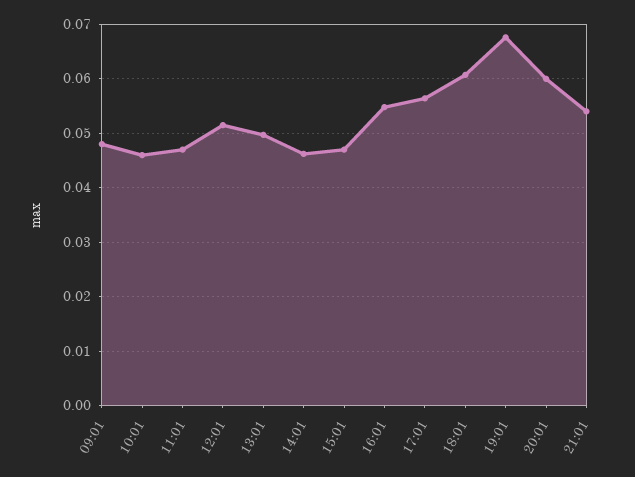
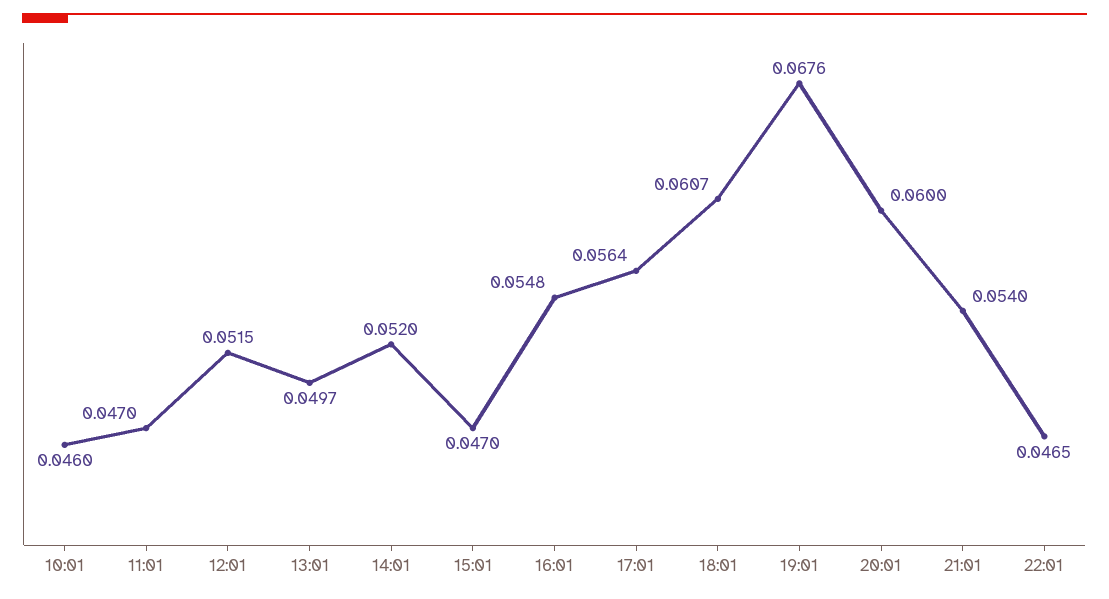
09:01: 0.048 -> none
14:01: 0.046 -> 0.052
22:01: none -> 0.0465

